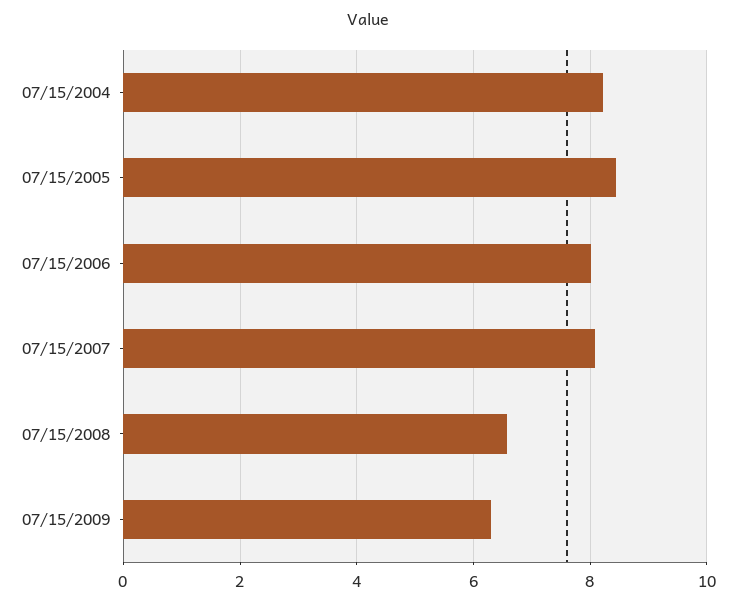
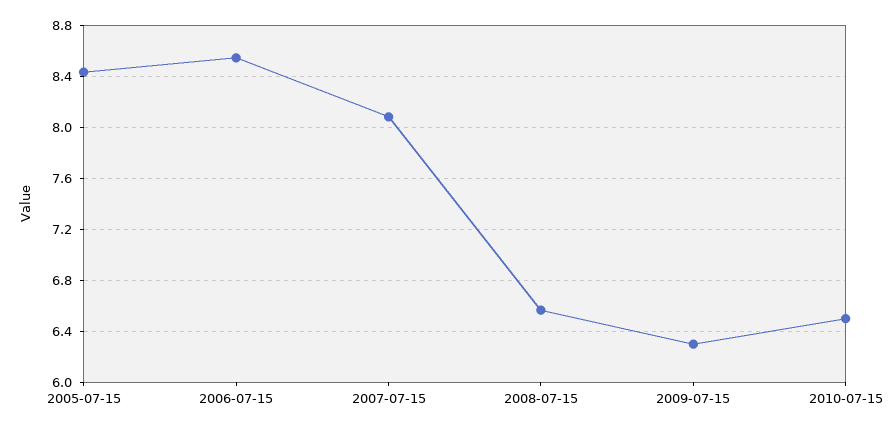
07/15/2004: 8.2 -> none
07/15/2006: 8 -> 8.55
2010-07-15: none -> 6.5

